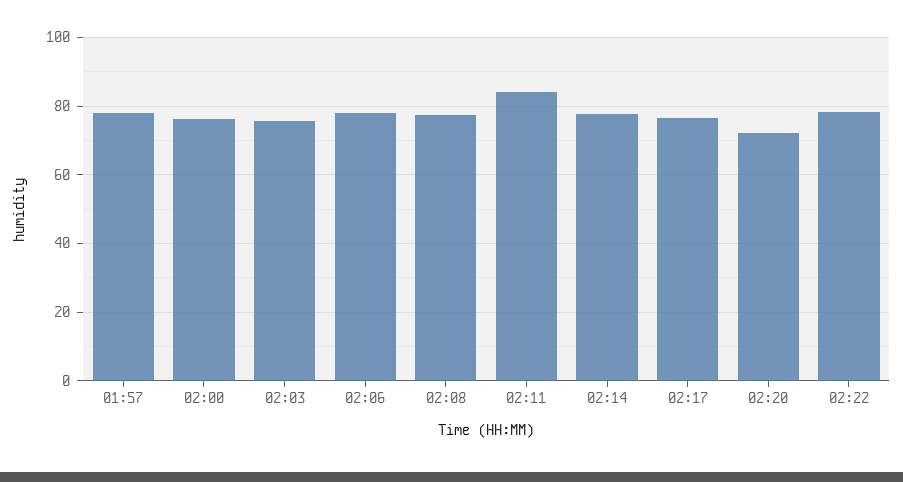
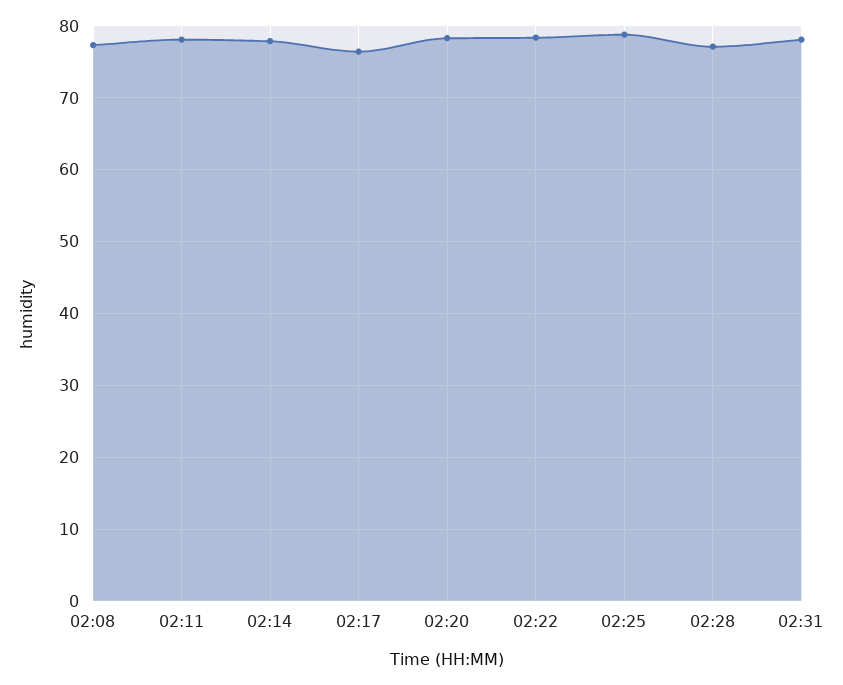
01:57: 78 -> none
02:00: 76 -> none
02:03: 76 -> none
02:06: 78 -> none
02:11: 84 -> 78
02:20: 72 -> 78
02:25: none -> 79
02:28: none -> 77
02:31: none -> 78

